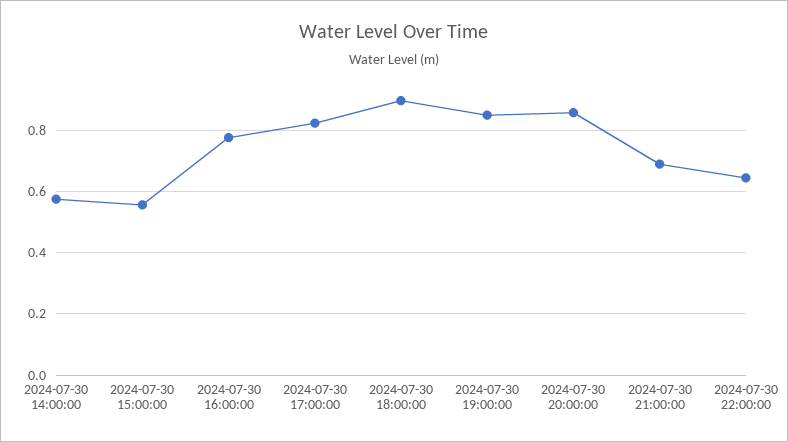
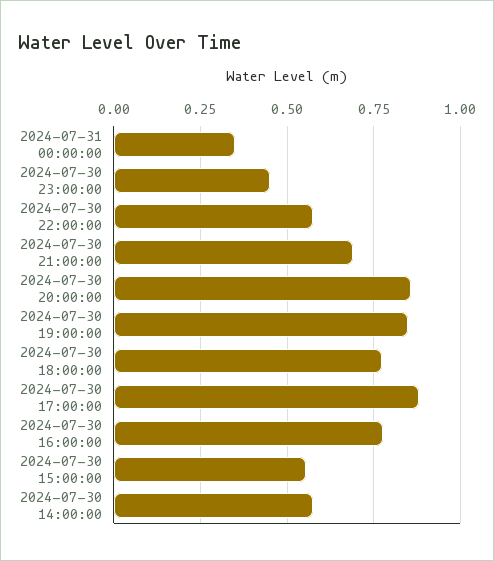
2024-07-30 17:00:00: 0.82 -> 0.875
2024-07-30 18:00:00: 0.9 -> 0.775
2024-07-30 22:00:00: 0.64 -> 0.575
2024-07-31 00:00:00: none -> 0.35
2024-07-30 23:00:00: none -> 0.45

